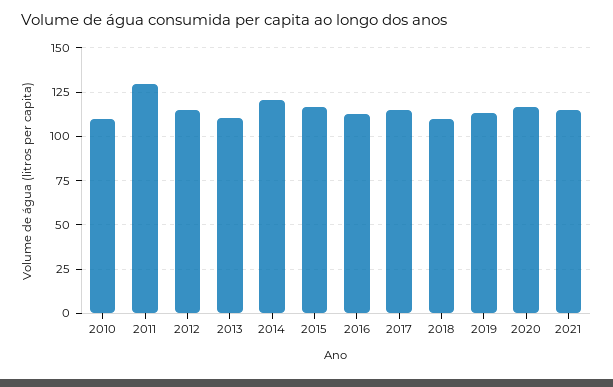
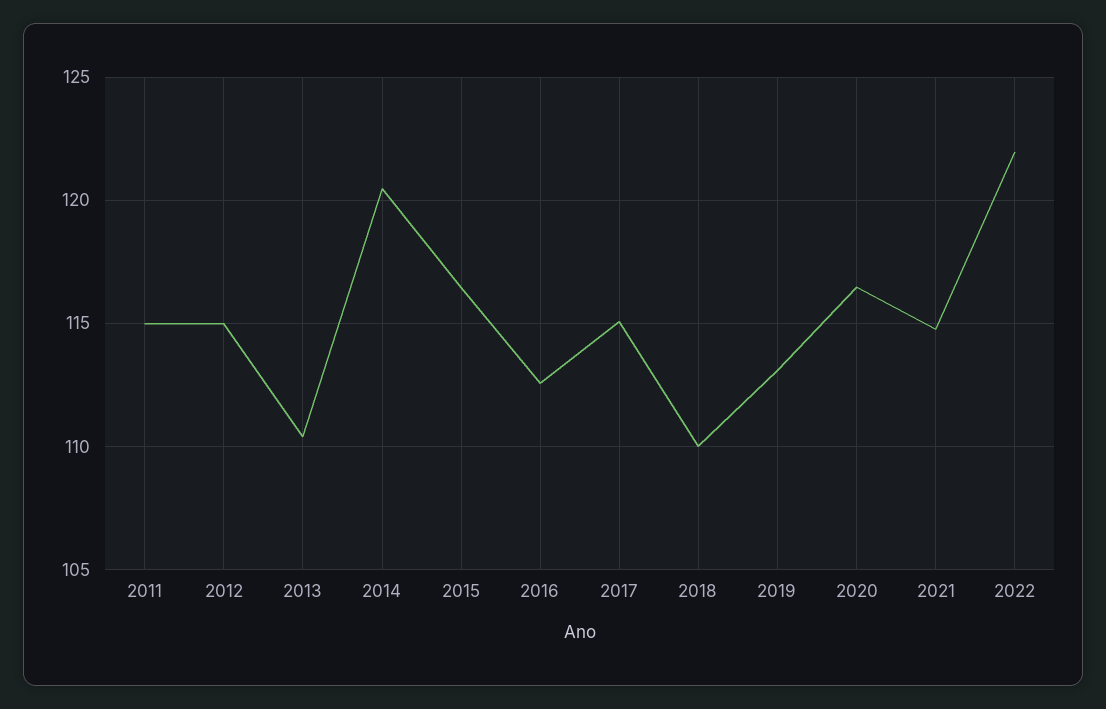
2010: 110 -> none
2011: 130 -> 115
2022: none -> 122

